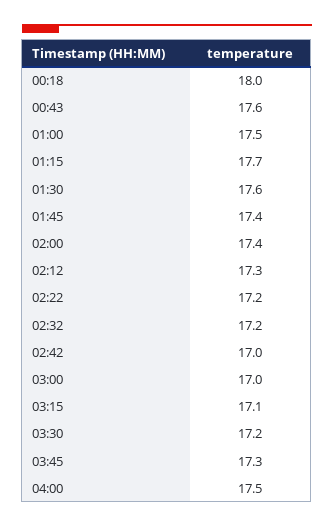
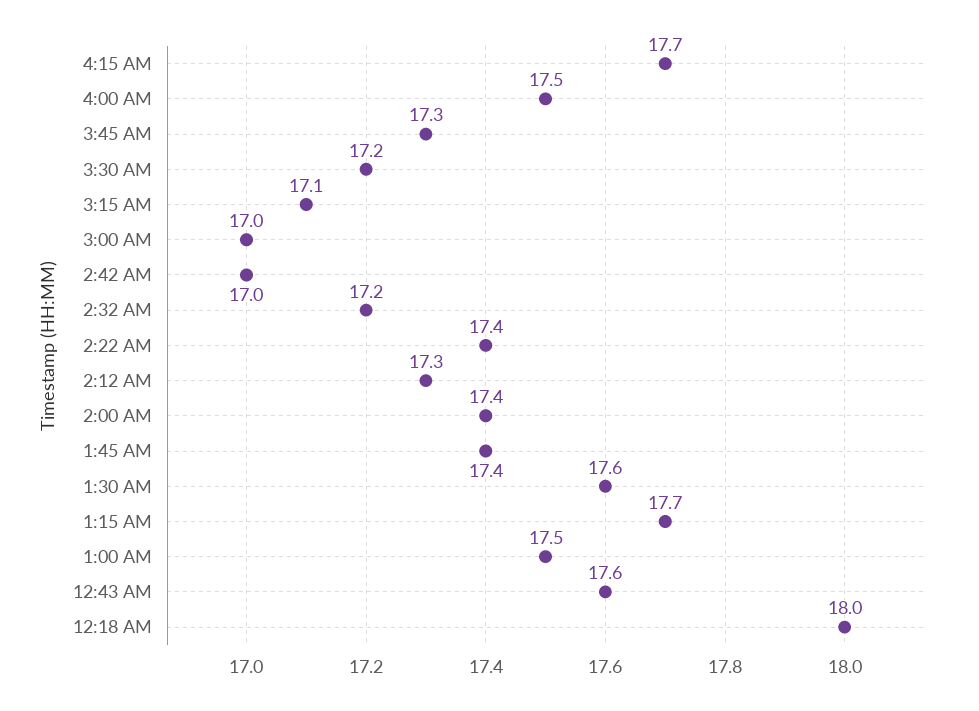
02:22: 17.2 -> 17.4
4:15 AM: none -> 17.7

